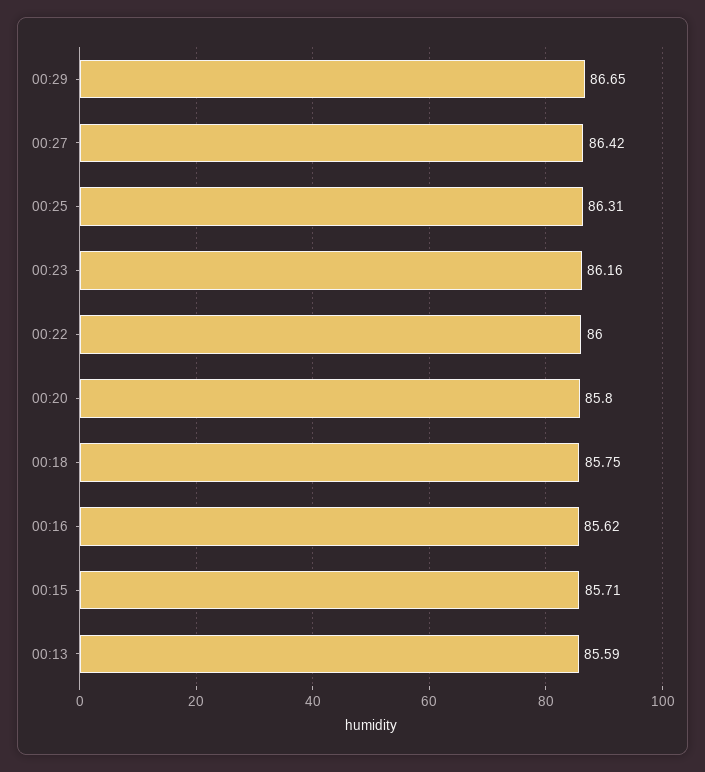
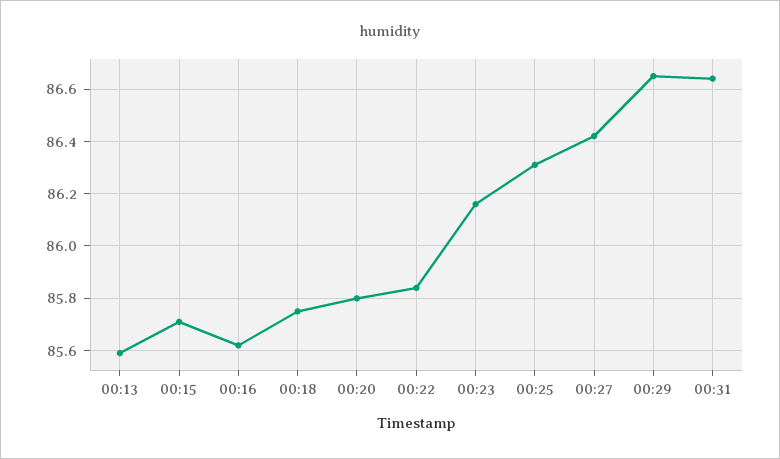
00:22: 86 -> 85.85
00:31: none -> 86.65

